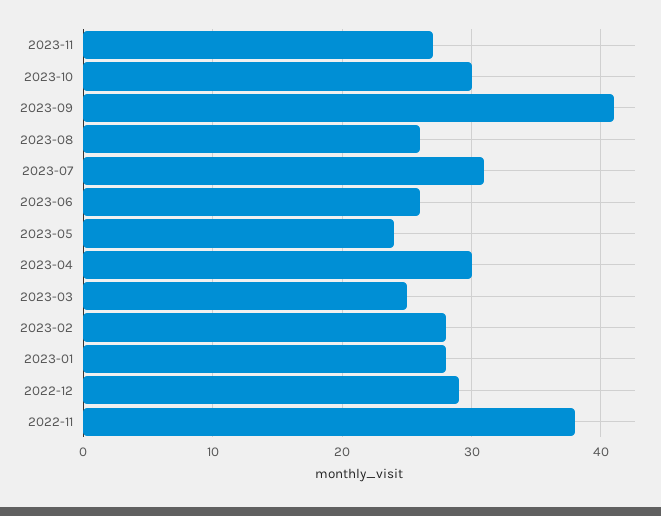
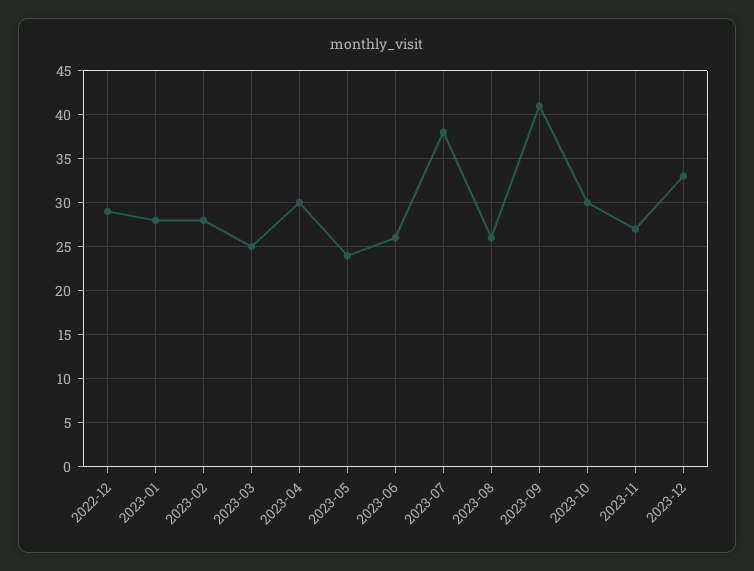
2023-07: 31 -> 38
2022-11: 38 -> none
2023-12: none -> 33

